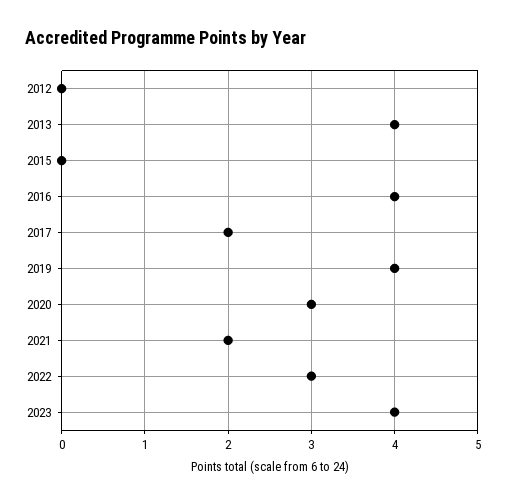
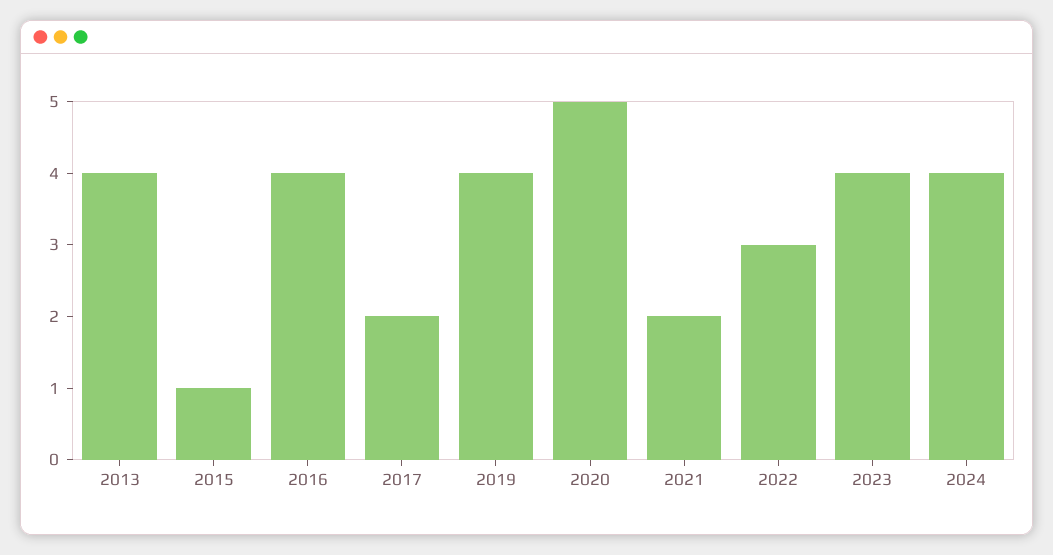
2012: 0 -> none
2015: 0 -> 1
2020: 3 -> 5
2024: none -> 4

